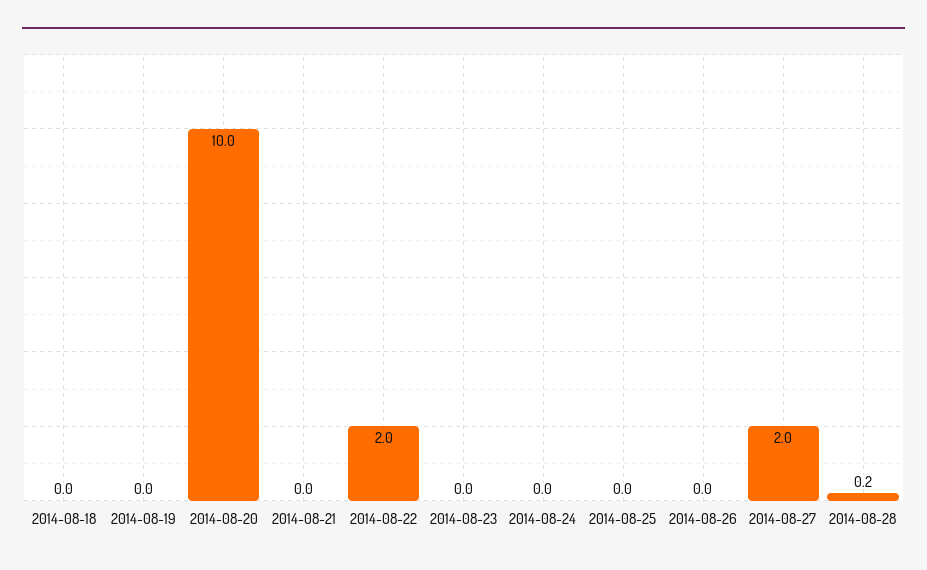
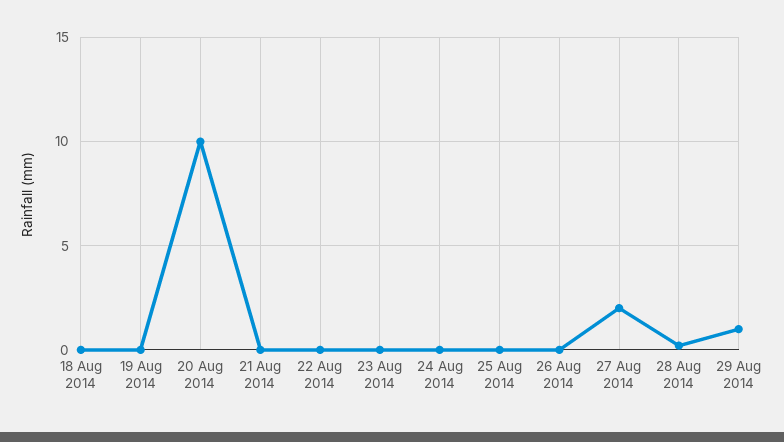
2014-08-22: 2 -> 0
29 Aug 2014: none -> 1

